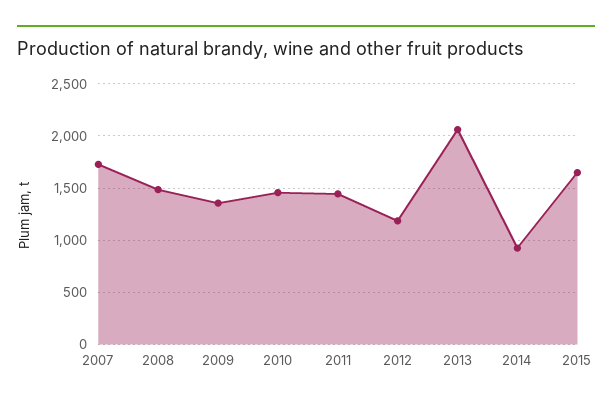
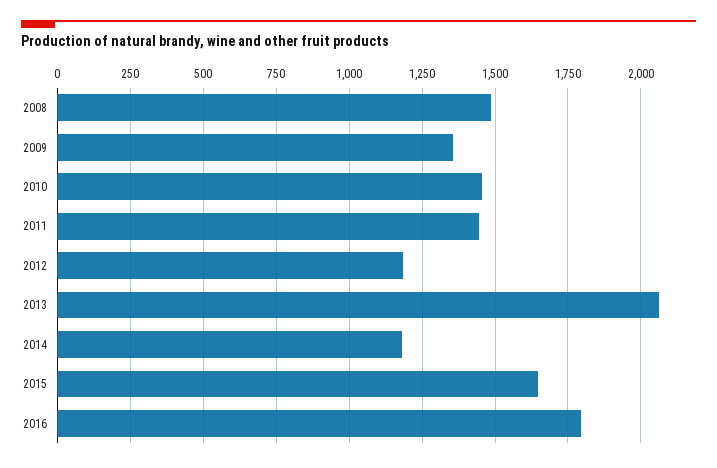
2007: 1700 -> none
2014: 900 -> 1175
2016: none -> 1800

